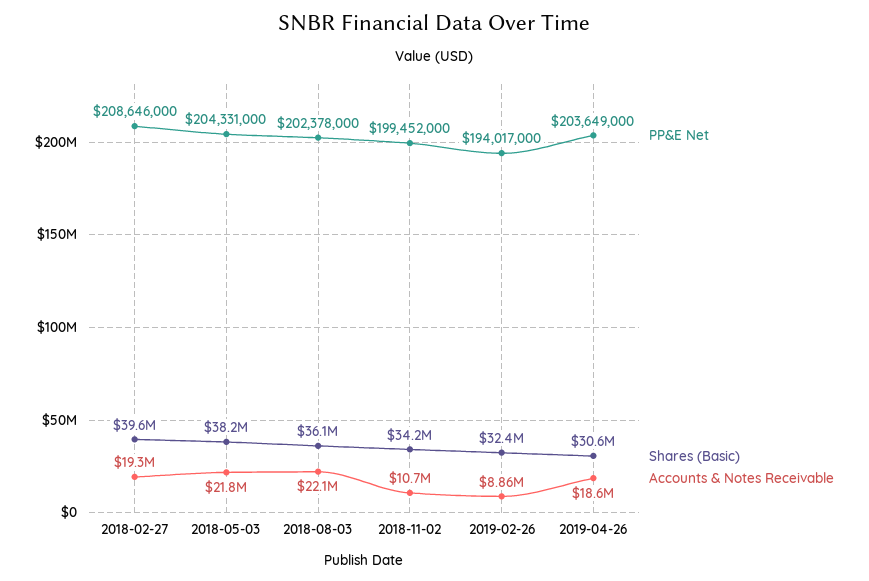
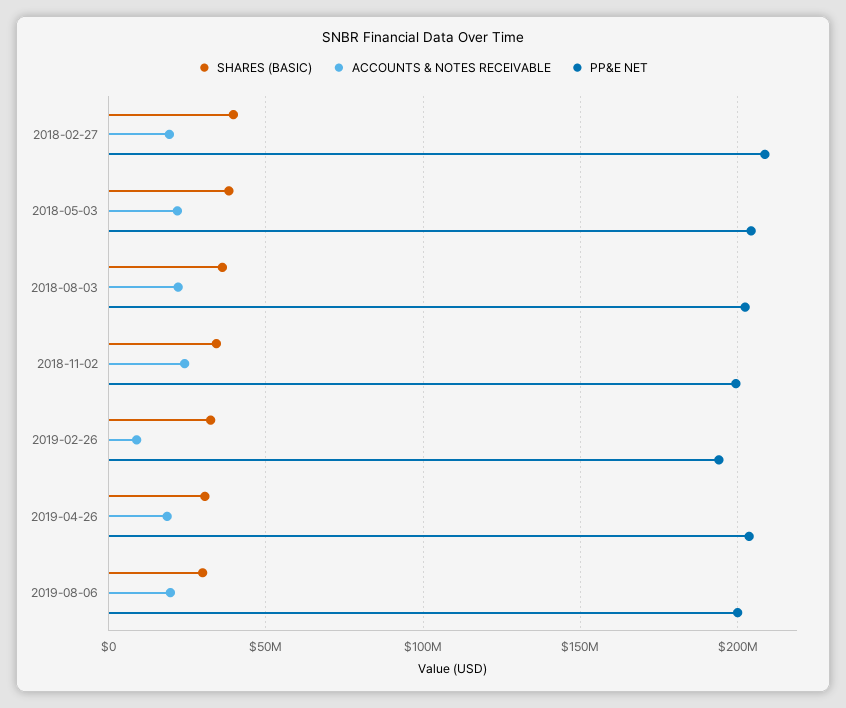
Accounts & Notes Receivable, 2018-11-02: 10700000 -> 25000000
Shares (Basic), 2019-08-06: none -> 30000000
Accounts & Notes Receivable, 2019-08-06: none -> 20000000
PP&E Net, 2019-08-06: none -> 200000000

